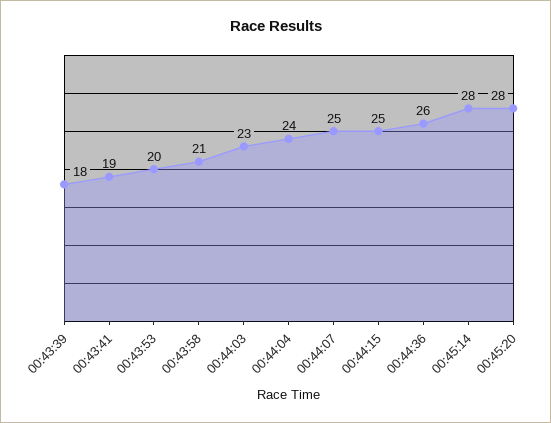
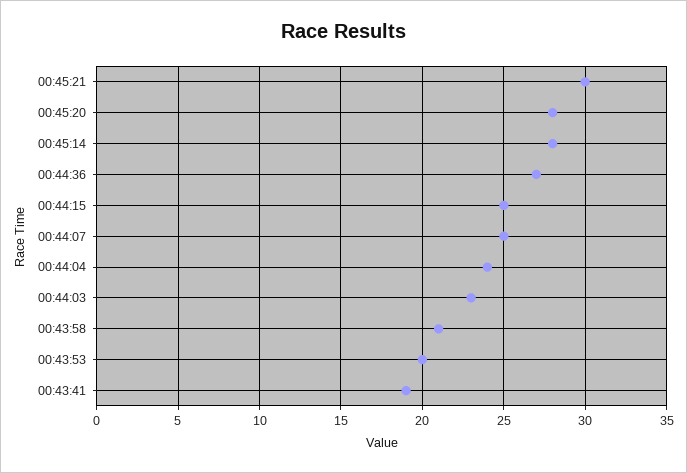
00:43:39: 18 -> none
00:44:36: 26 -> 27
00:45:21: none -> 30

